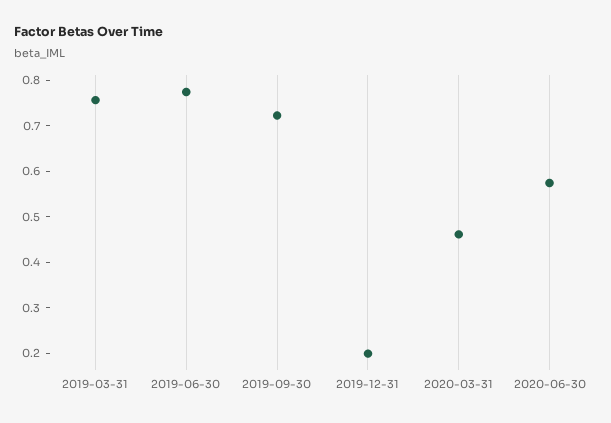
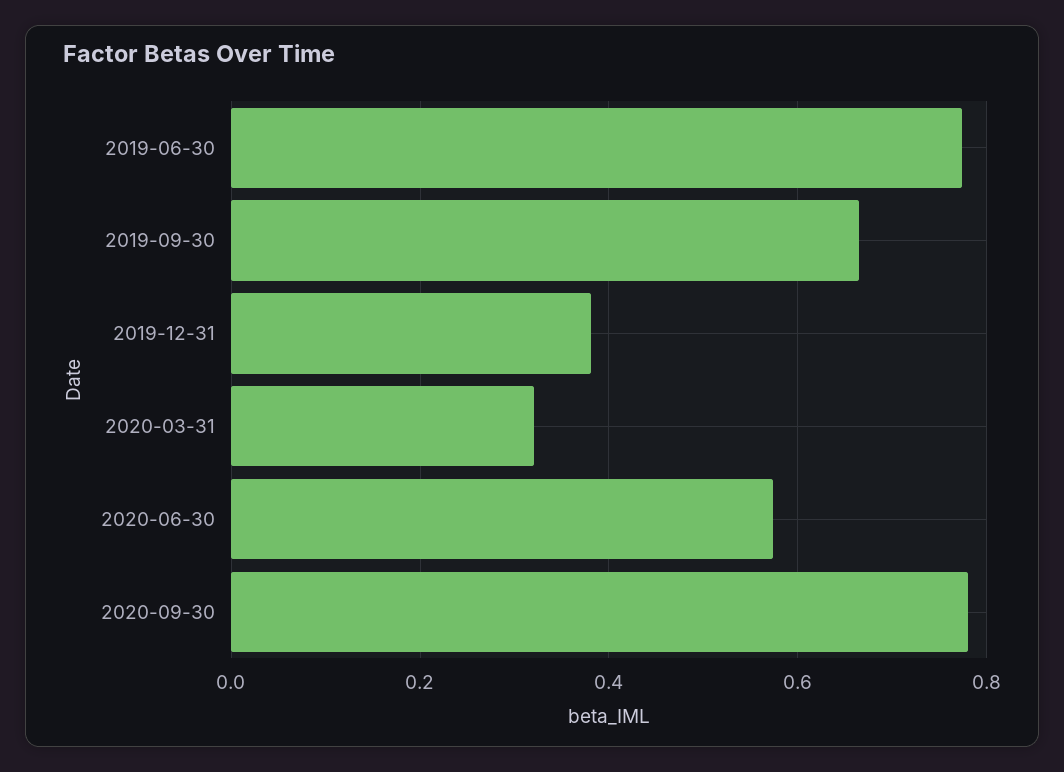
2019-03-31: 0.76 -> none
2019-09-30: 0.72 -> 0.66
2019-12-31: 0.2 -> 0.38
2020-03-31: 0.46 -> 0.32
2020-09-30: none -> 0.78

